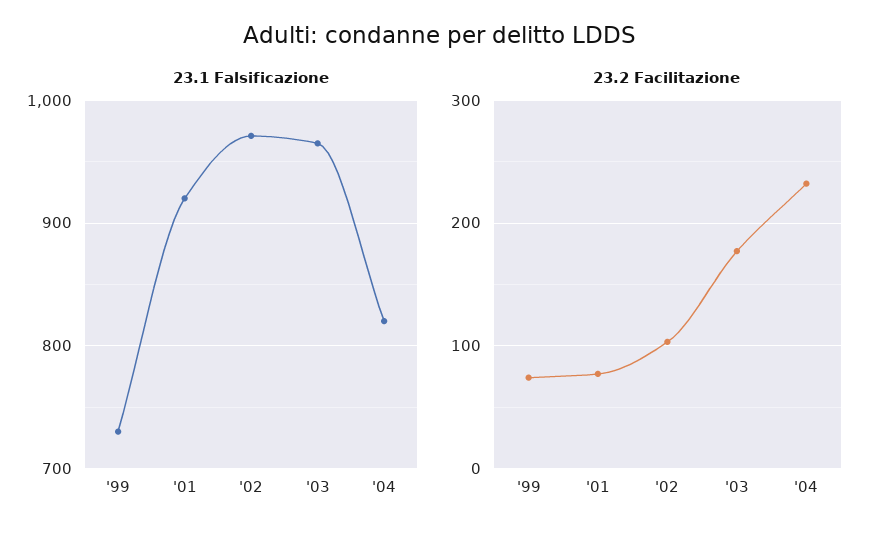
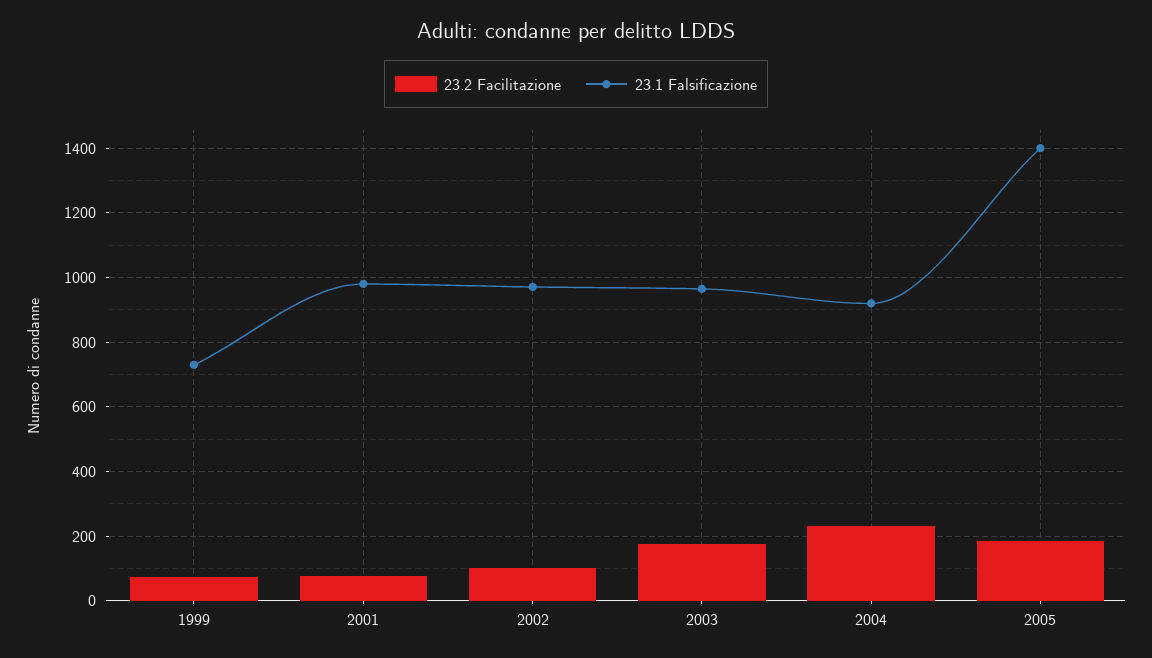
23.1 Falsificazione, '01: 920 -> 980
23.1 Falsificazione, '04: 820 -> 920
23.2 Facilitazione, 2005: none -> 180
23.1 Falsificazione, 2005: none -> 1400

